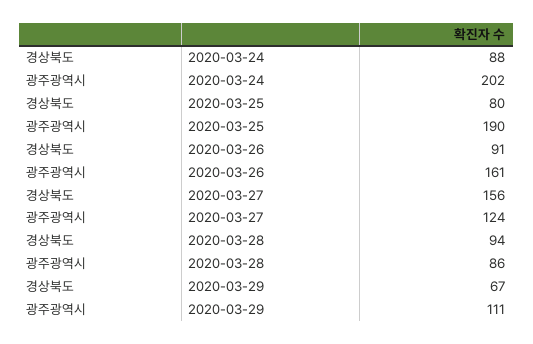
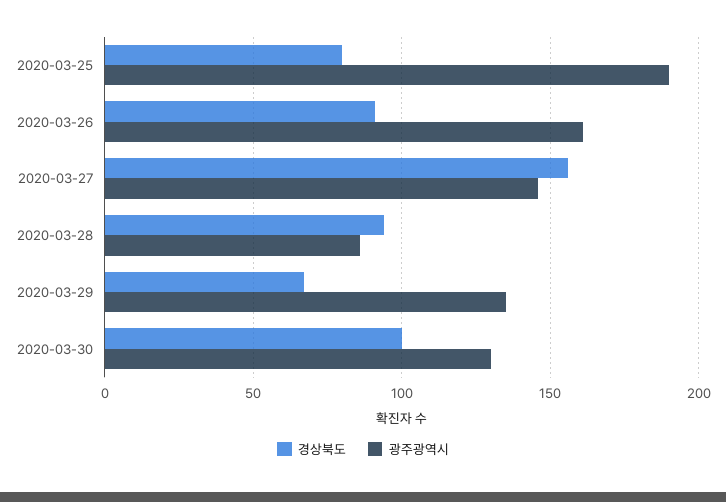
경상북도, 2020-03-24: 88 -> none
광주광역시, 2020-03-24: 202 -> none
광주광역시, 2020-03-27: 124 -> 145
광주광역시, 2020-03-29: 111 -> 135
경상북도, 2020-03-30: none -> 100
광주광역시, 2020-03-30: none -> 130

